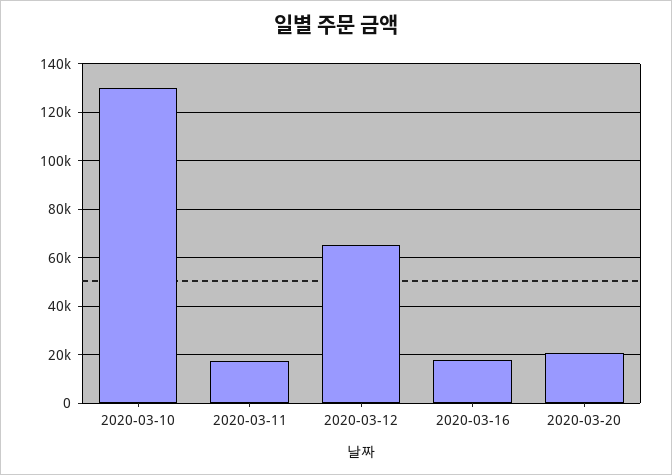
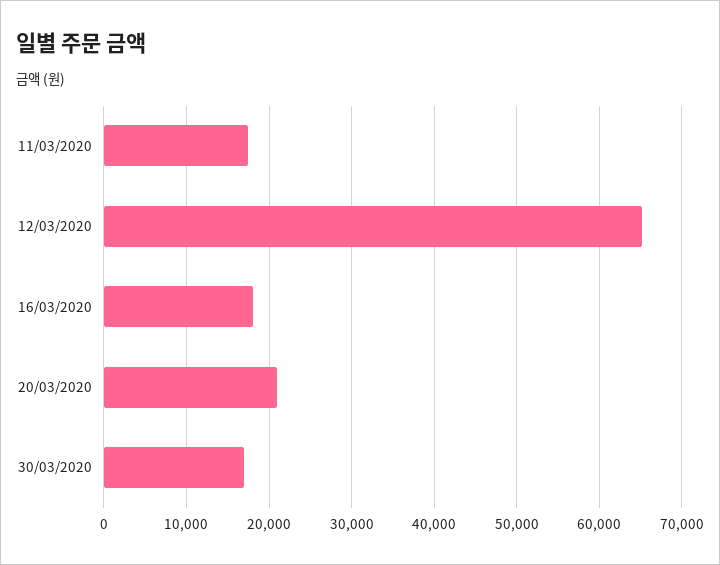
2020-03-10: 130000 -> none
30/03/2020: none -> 17000

